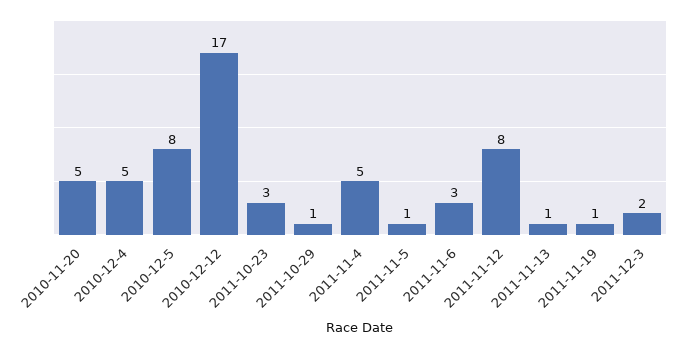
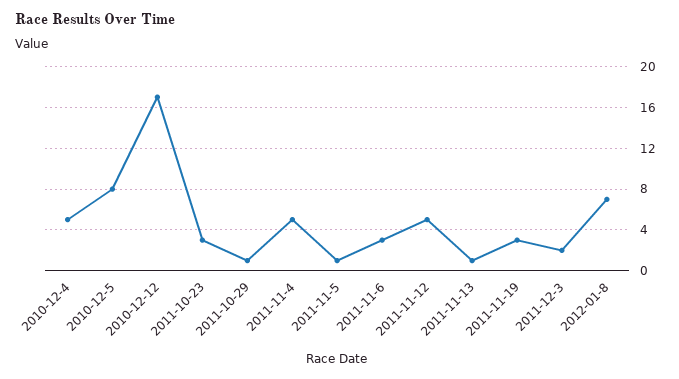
2010-11-20: 5 -> none
2011-11-12: 8 -> 5
2011-11-19: 1 -> 3
2012-01-8: none -> 7

